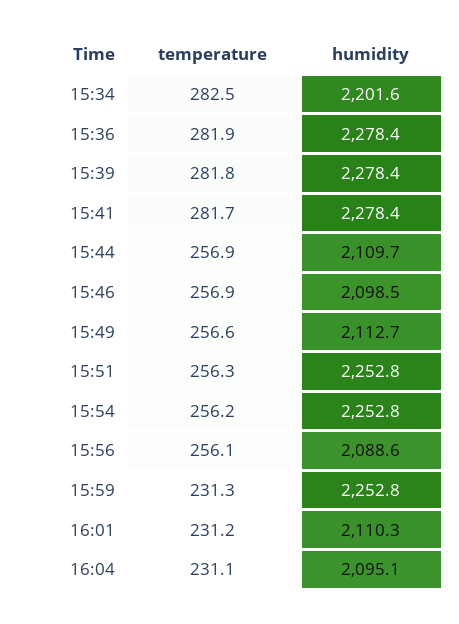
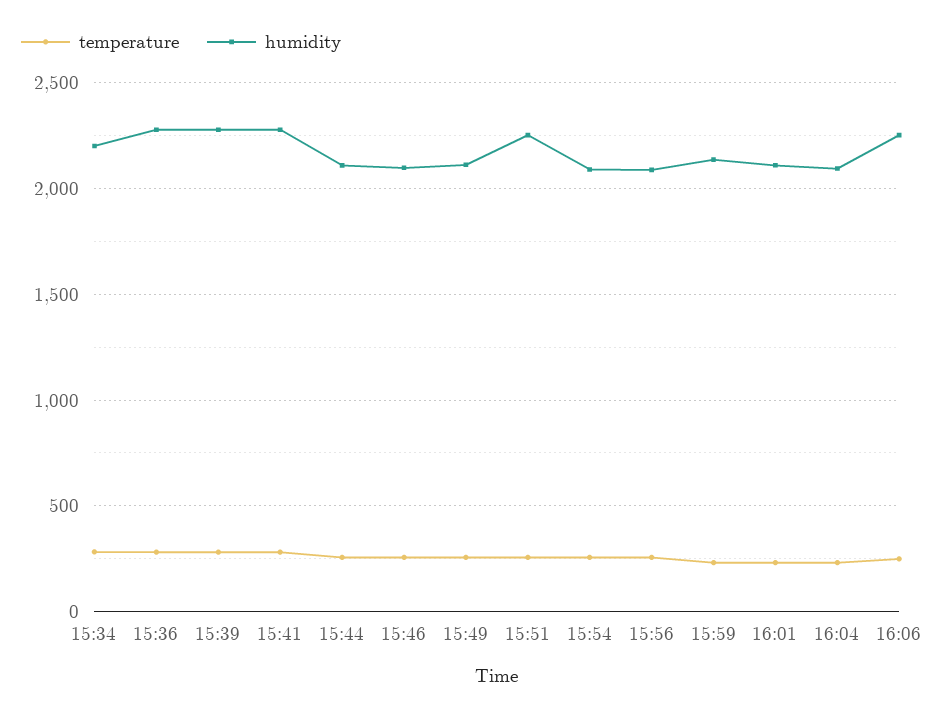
humidity, 15:54: 2252.8 -> 2100
humidity, 15:59: 2252.8 -> 2150
temperature, 16:06: none -> 250
humidity, 16:06: none -> 2250

